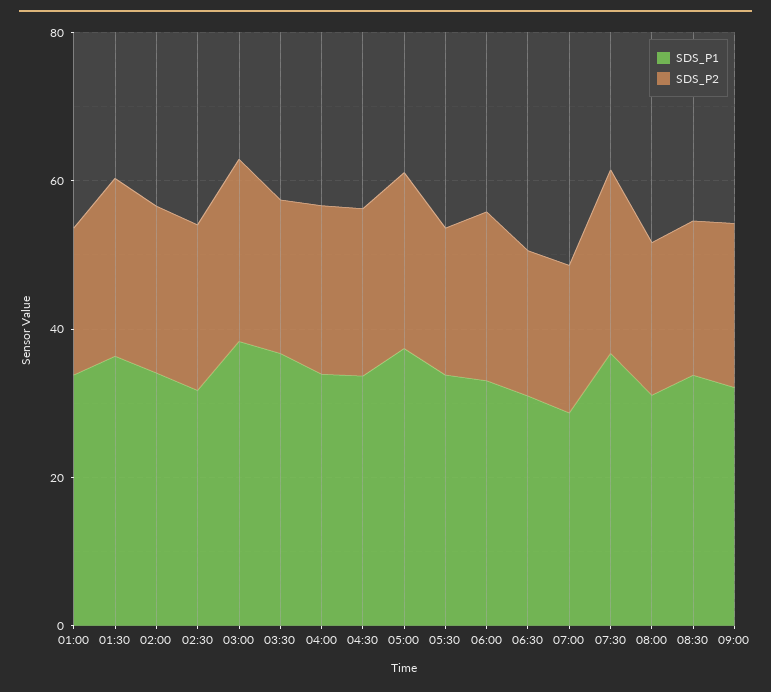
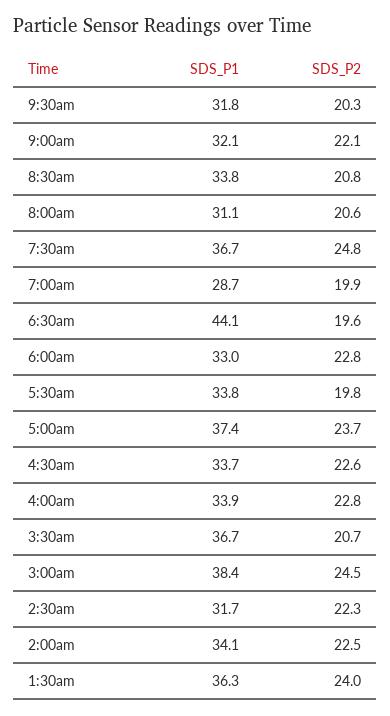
SDS_P1, 01:00: 35 -> none
SDS_P2, 01:00: 20 -> none
SDS_P1, 06:30: 30 -> 44.1
SDS_P1, 9:30am: none -> 31.8
SDS_P2, 9:30am: none -> 20.3

